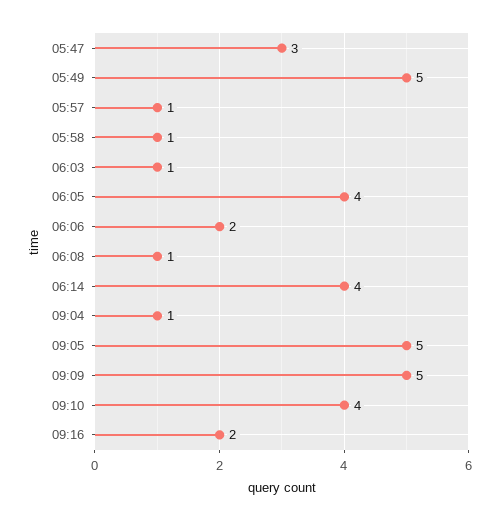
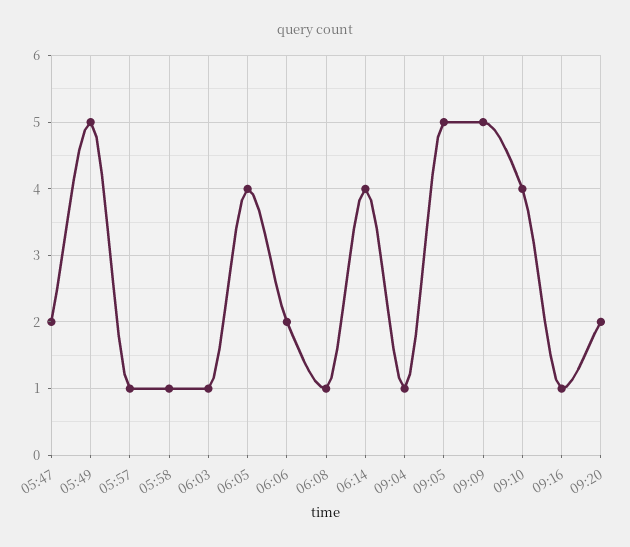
05:47: 3 -> 2
09:16: 2 -> 1
09:20: none -> 2

